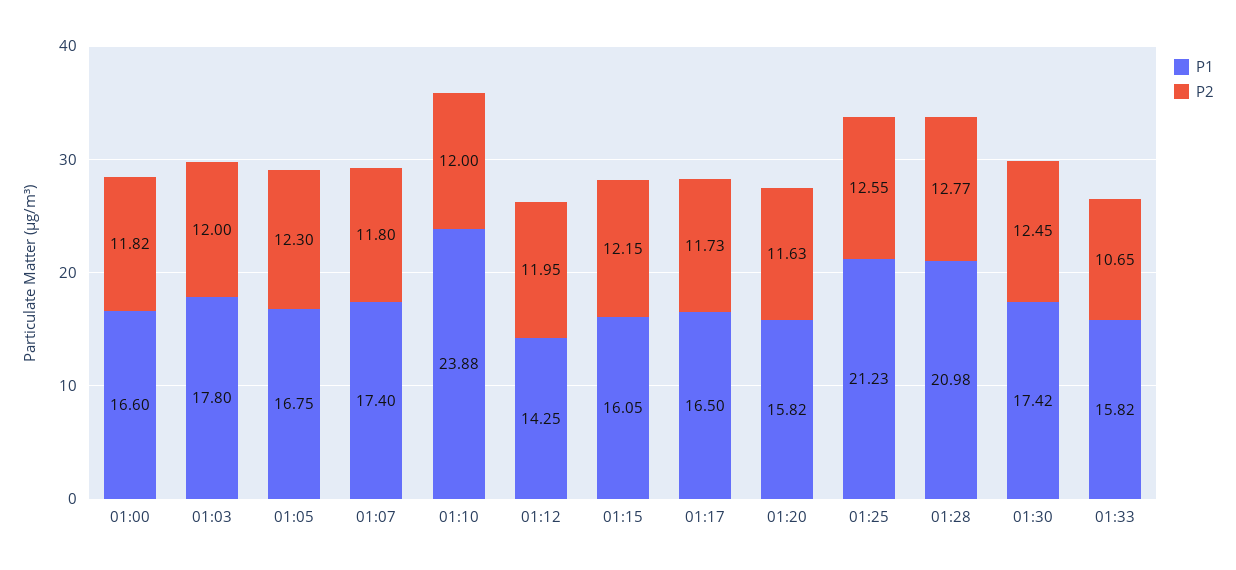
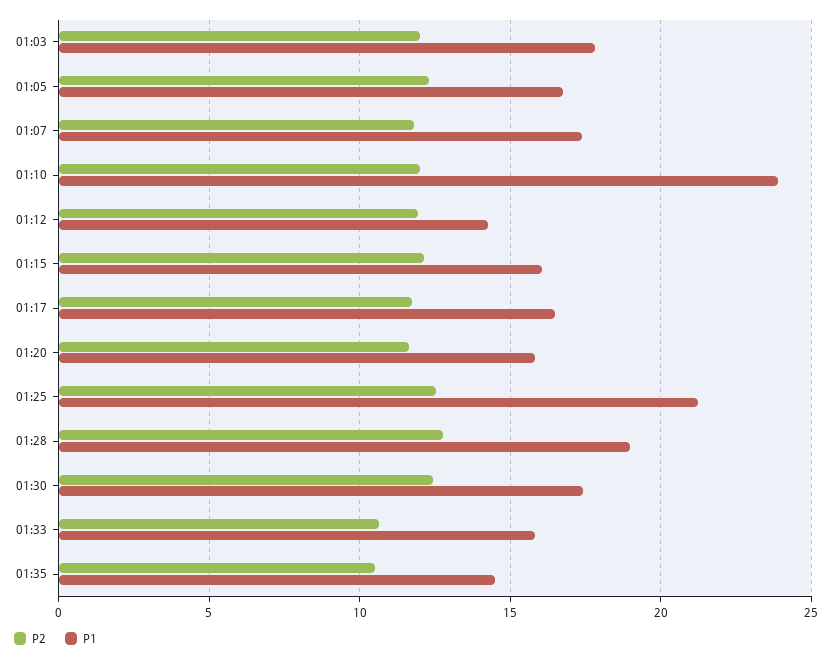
P1, 01:00: 16.6 -> none
P2, 01:00: 11.82 -> none
P1, 01:28: 20.98 -> 19
P2, 01:35: none -> 10.5
P1, 01:35: none -> 14.5

